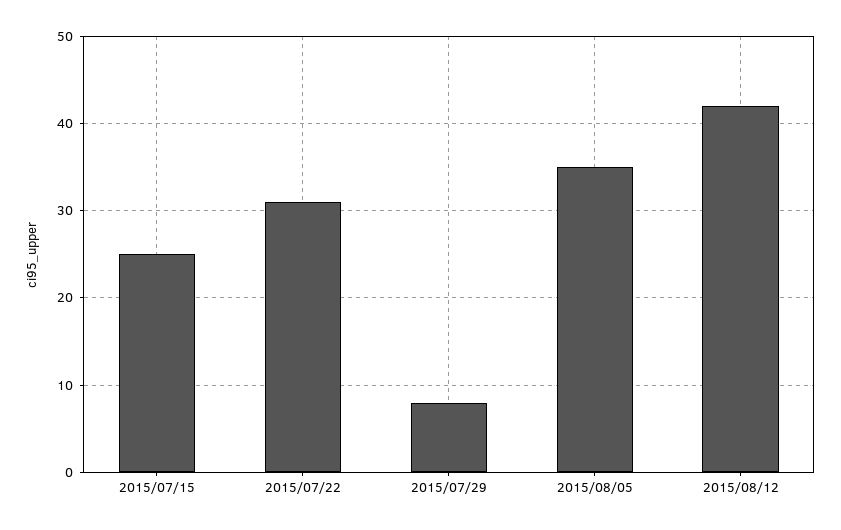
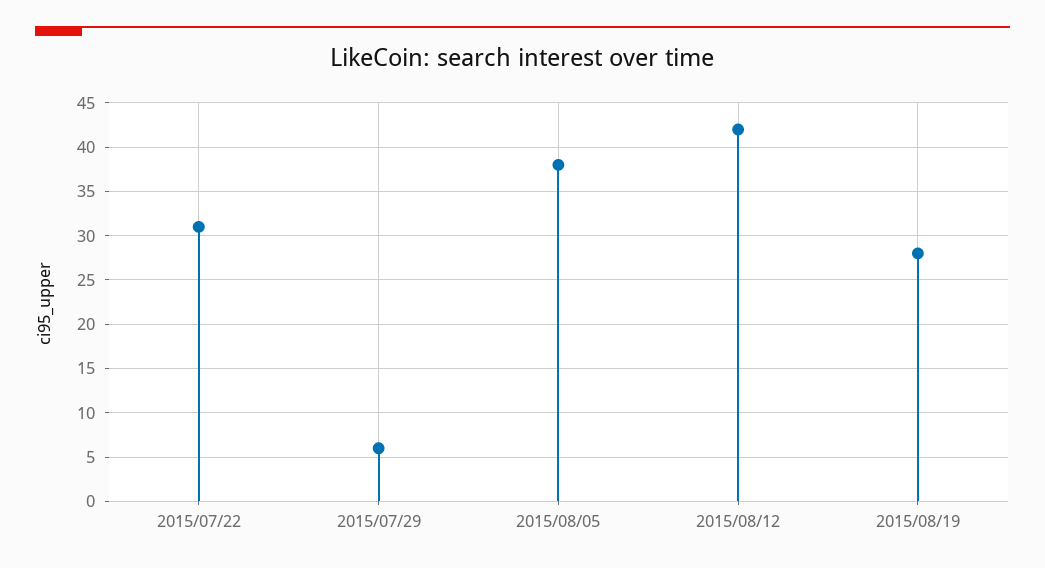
2015/07/15: 25 -> none
2015/07/29: 8 -> 6
2015/08/05: 35 -> 38
2015/08/19: none -> 28

